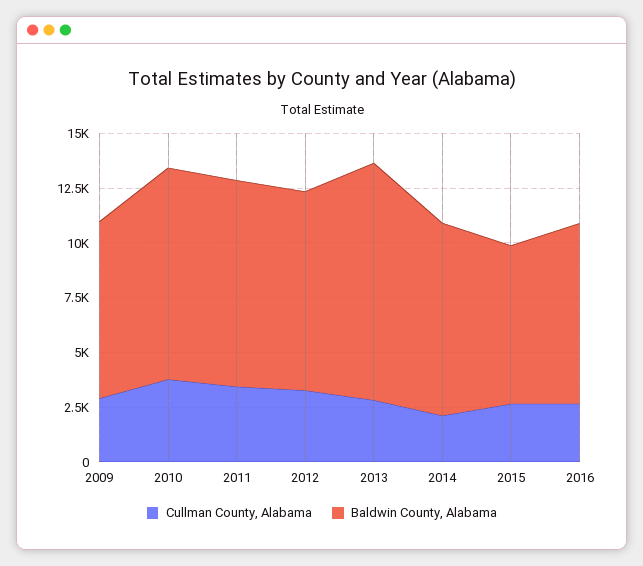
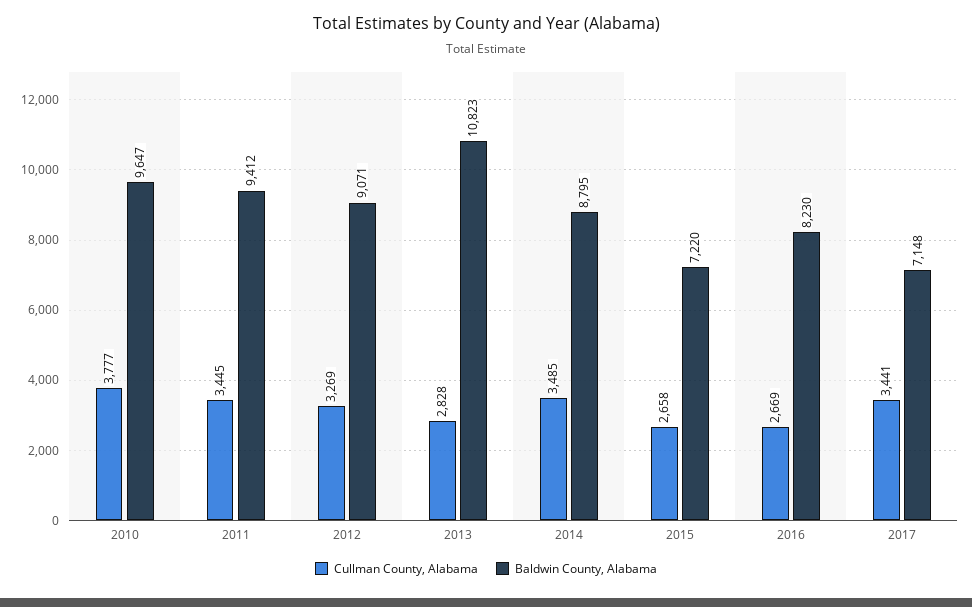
Cullman County, Alabama, 2009: 3000 -> none
Baldwin County, Alabama, 2009: 8000 -> none
Cullman County, Alabama, 2014: 2000 -> 3485
Cullman County, Alabama, 2017: none -> 3441
Baldwin County, Alabama, 2017: none -> 7148

